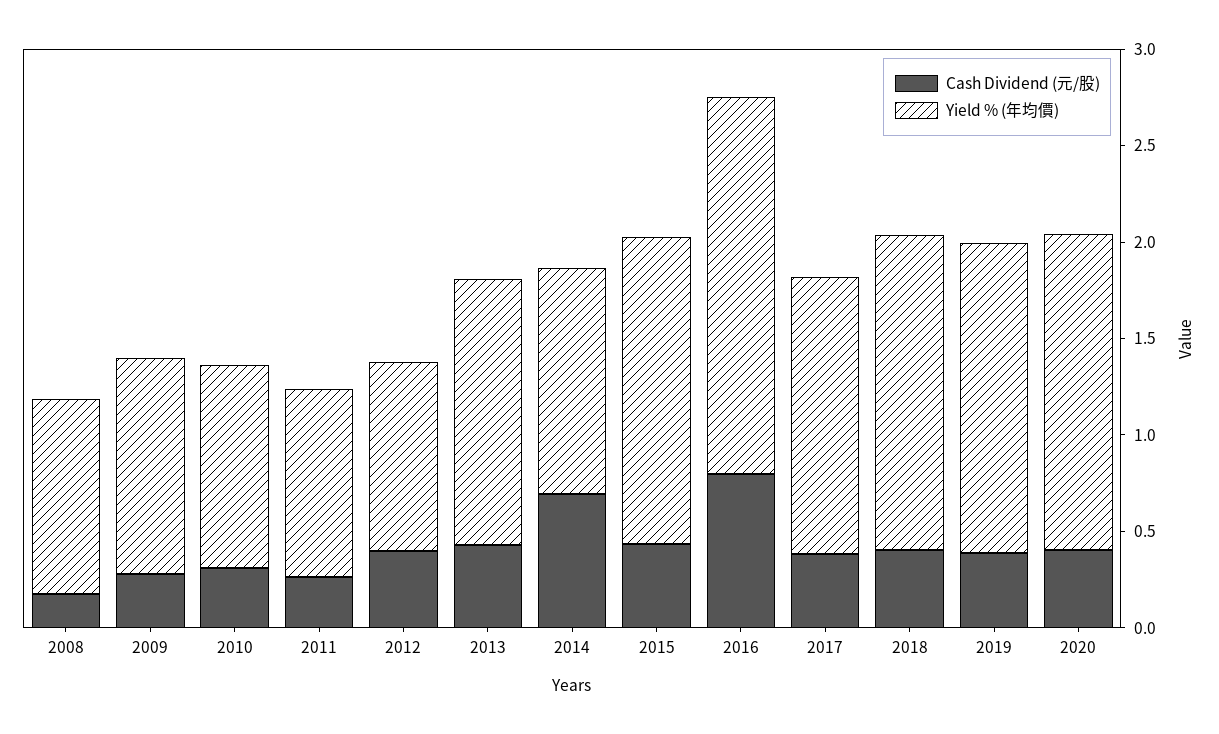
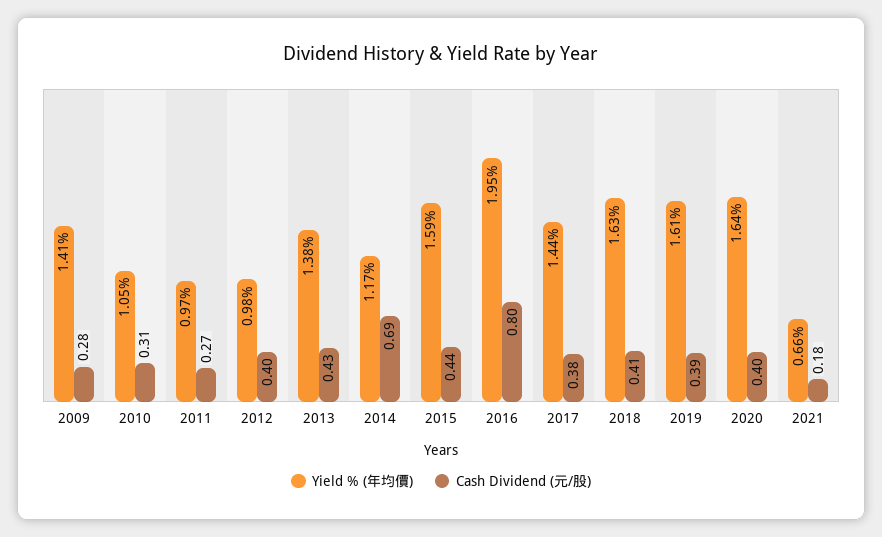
Cash Dividend (元/股), 2008: 0.2 -> none
Yield % (年均價), 2008: 1 -> none
Yield % (年均價), 2009: 1.1 -> 1.41
Yield % (年均價), 2021: none -> 0.66
Cash Dividend (元/股), 2021: none -> 0.18

